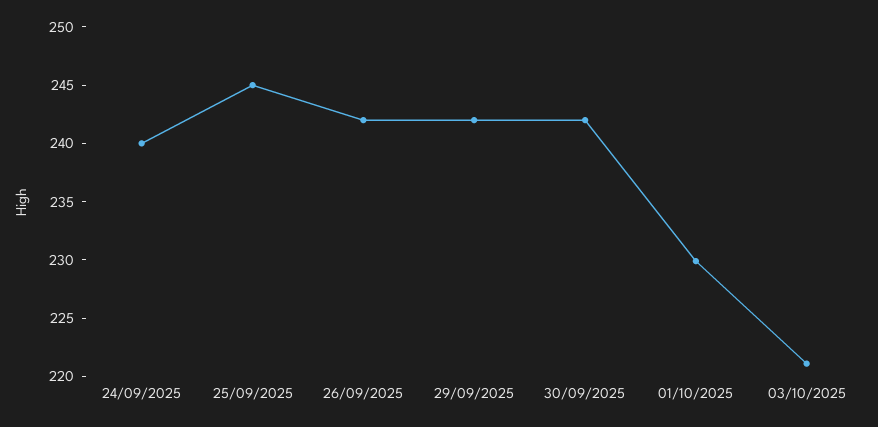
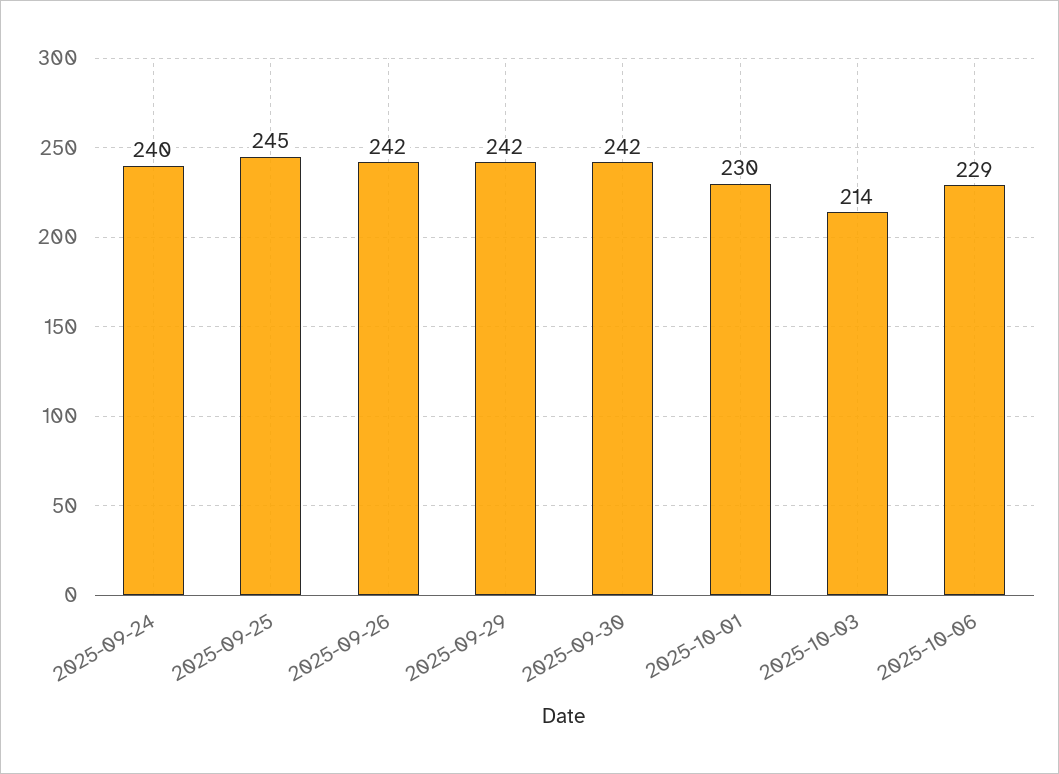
03/10/2025: 221 -> 214
2025-10-06: none -> 229

